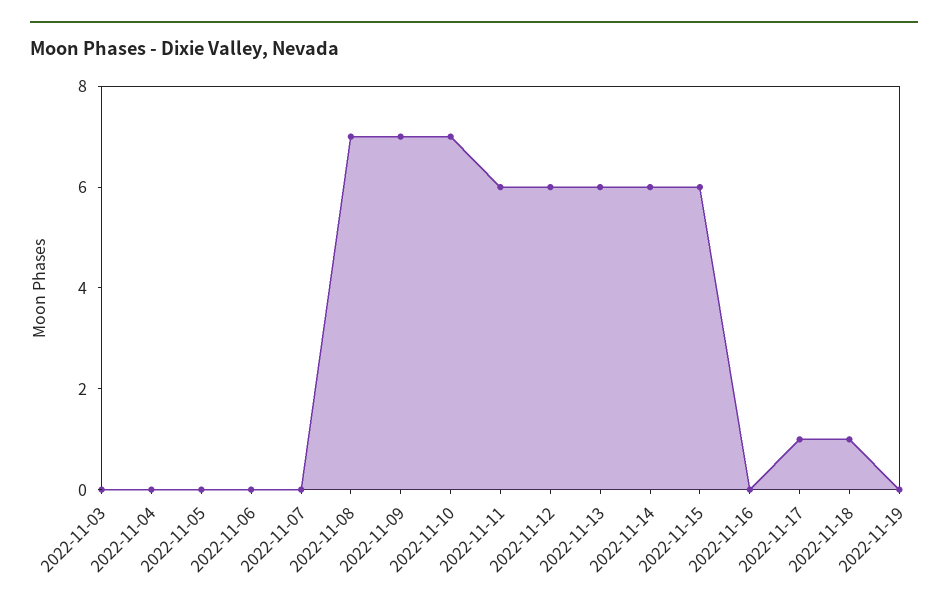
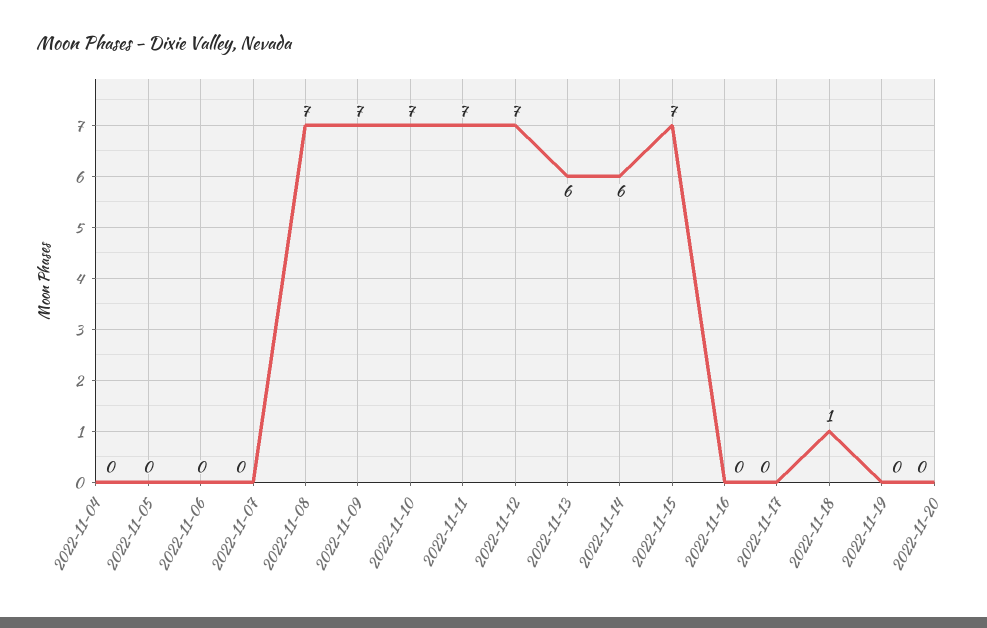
2022-11-03: 0 -> none
2022-11-11: 6 -> 7
2022-11-12: 6 -> 7
2022-11-15: 6 -> 7
2022-11-17: 1 -> 0
2022-11-20: none -> 0

